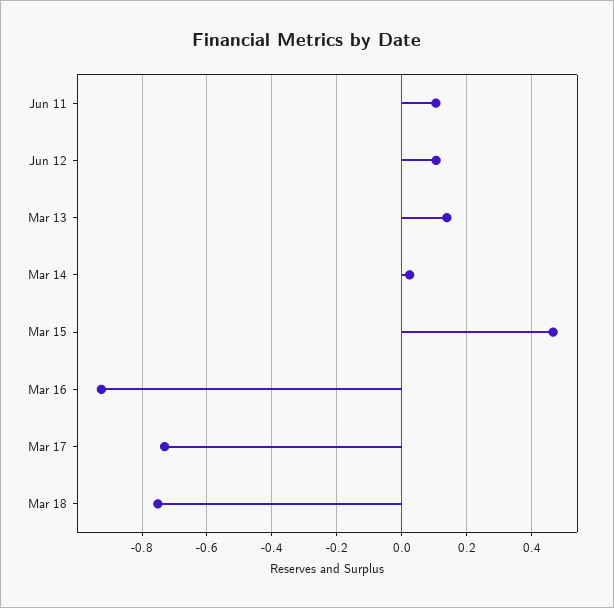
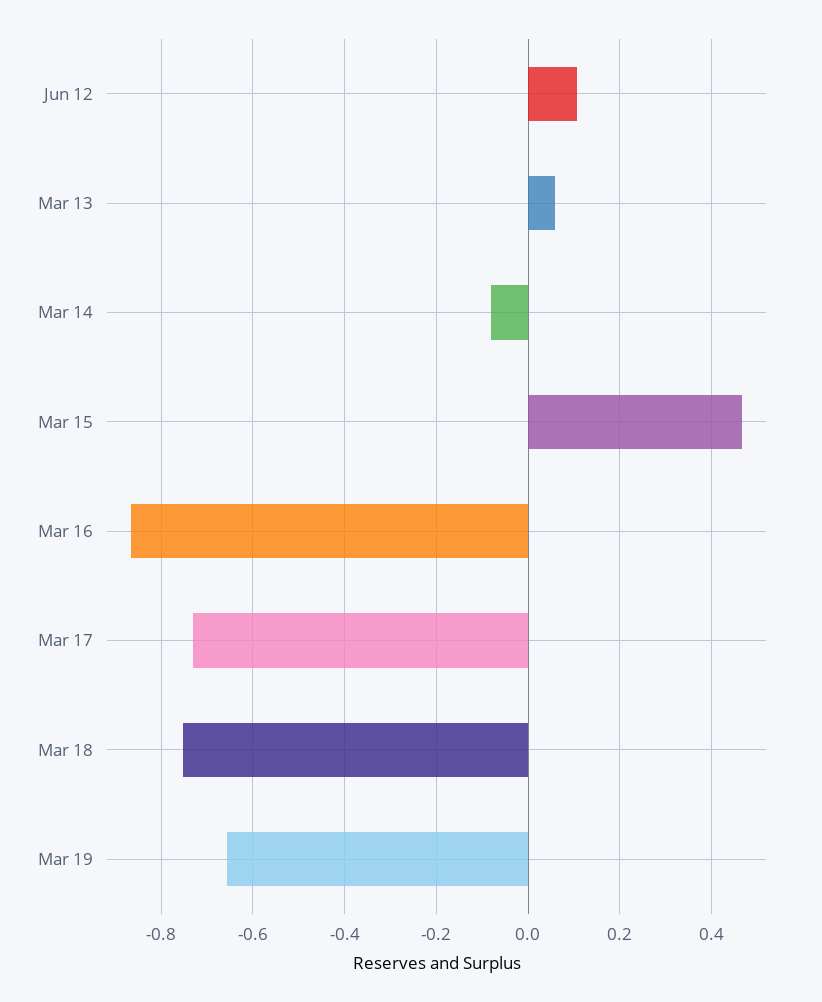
Jun 11: 0.1 -> none
Mar 13: 0.14 -> 0.06
Mar 14: 0.02 -> -0.08
Mar 16: -0.92 -> -0.86
Mar 19: none -> -0.66

